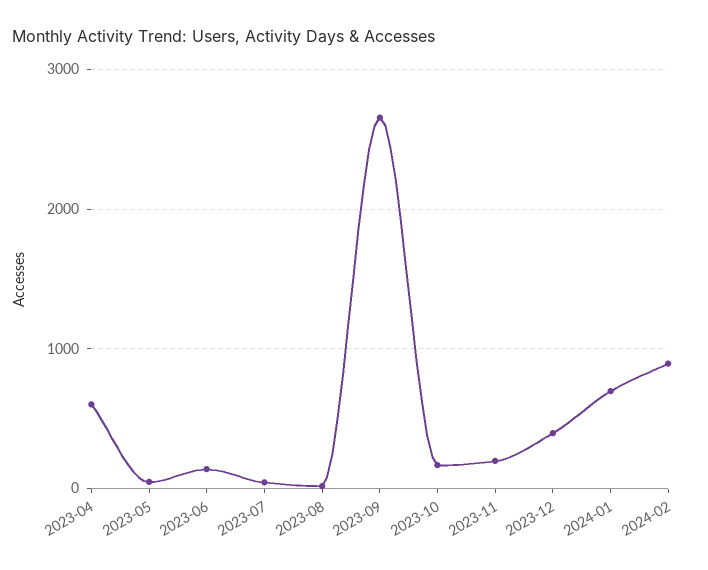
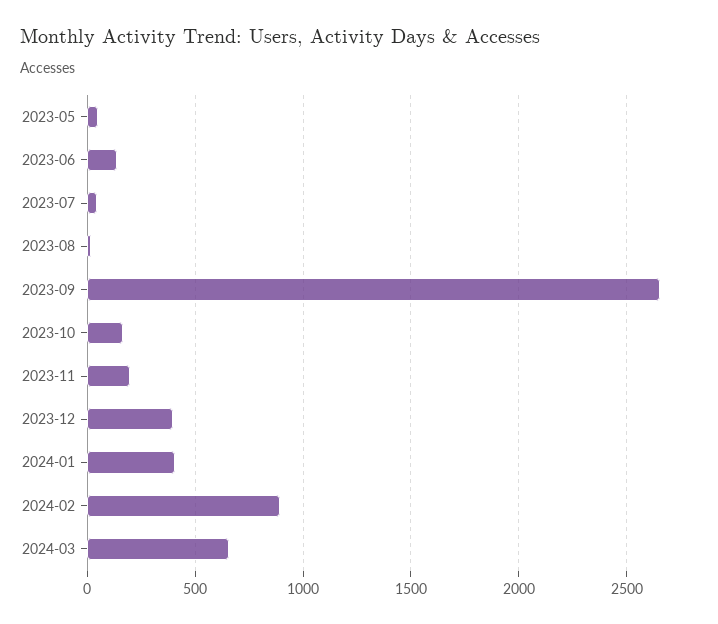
2023-04: 600 -> none
2024-01: 700 -> 400
2024-03: none -> 650

